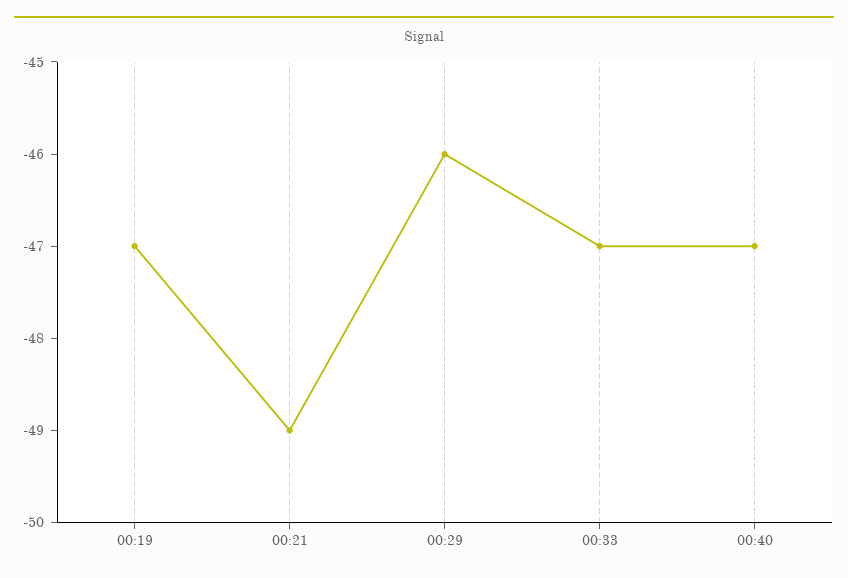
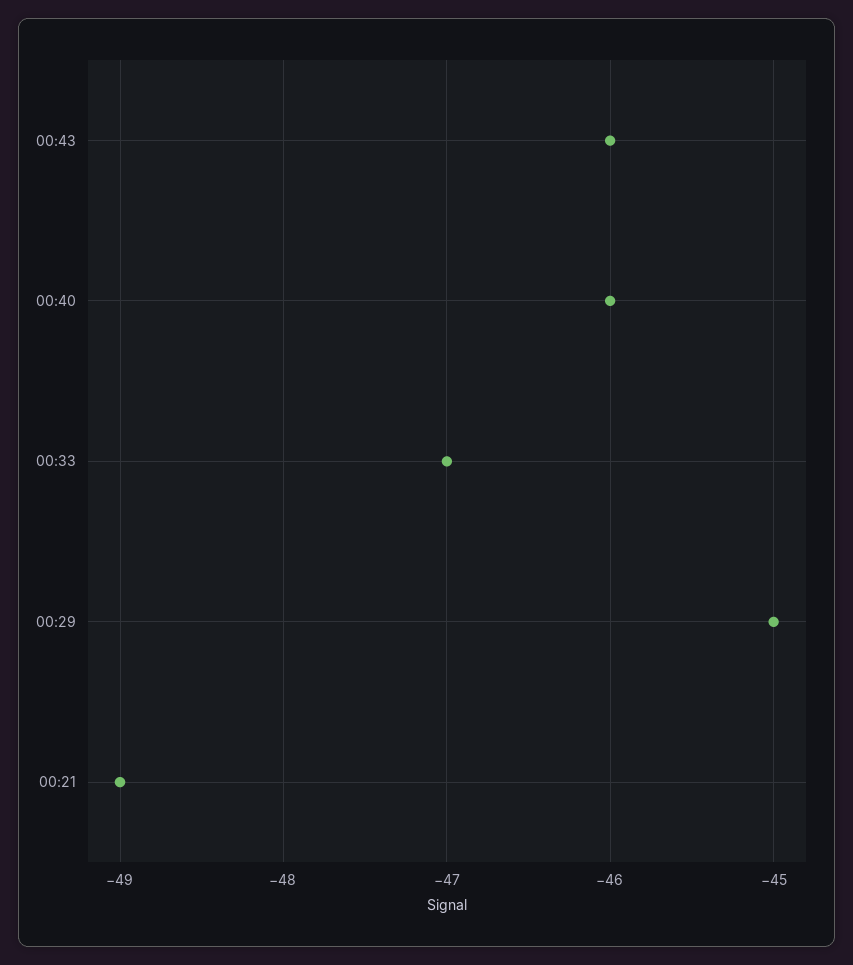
00:19: -47 -> none
00:29: -46 -> -45
00:40: -47 -> -46
00:43: none -> -46

